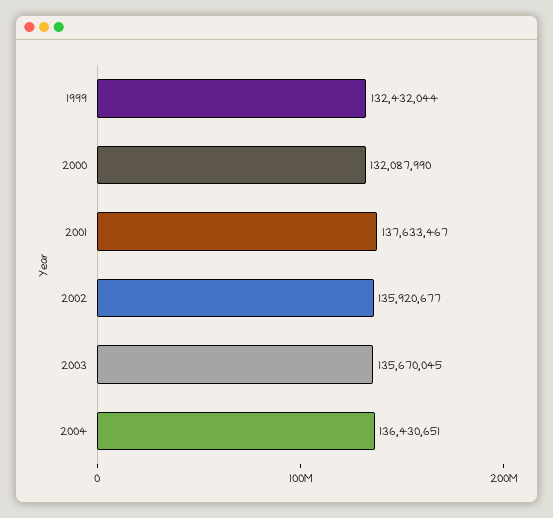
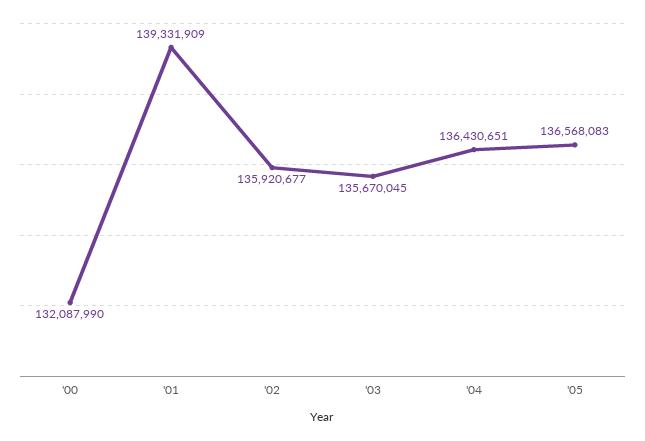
1999: 132432044 -> none
2001: 137633467 -> 139331909
'05: none -> 136568083

